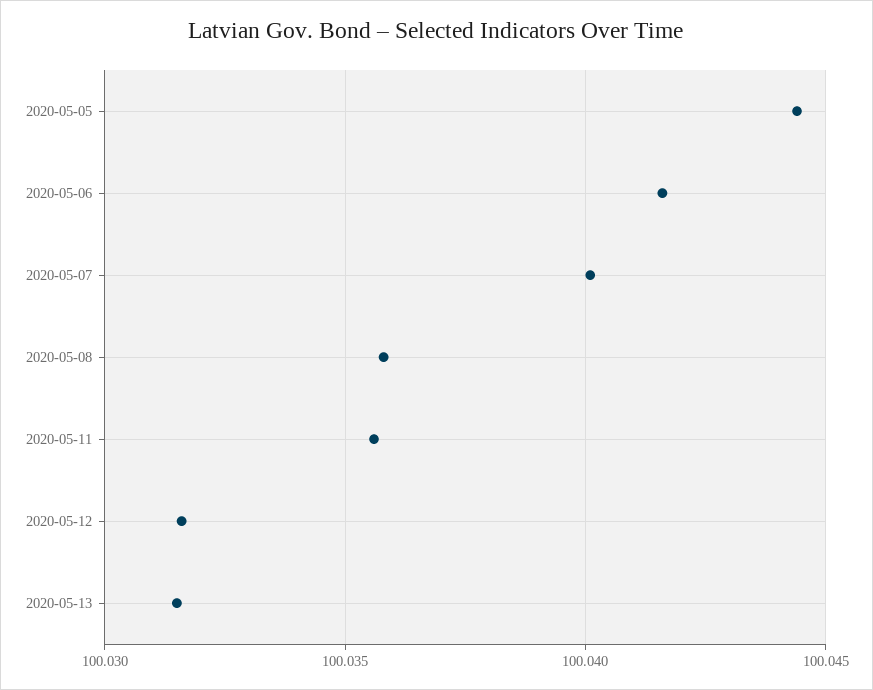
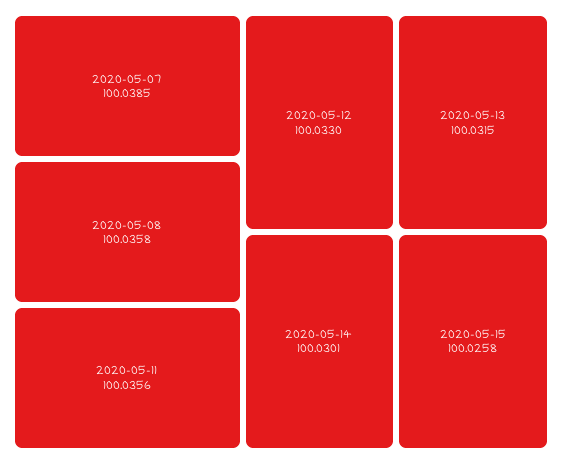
2020-05-05: 100.0445 -> none
2020-05-06: 100.0415 -> none
2020-05-07: 100.04 -> 100.0385
2020-05-12: 100.0315 -> 100.033
2020-05-14: none -> 100.0301
2020-05-15: none -> 100.0258

